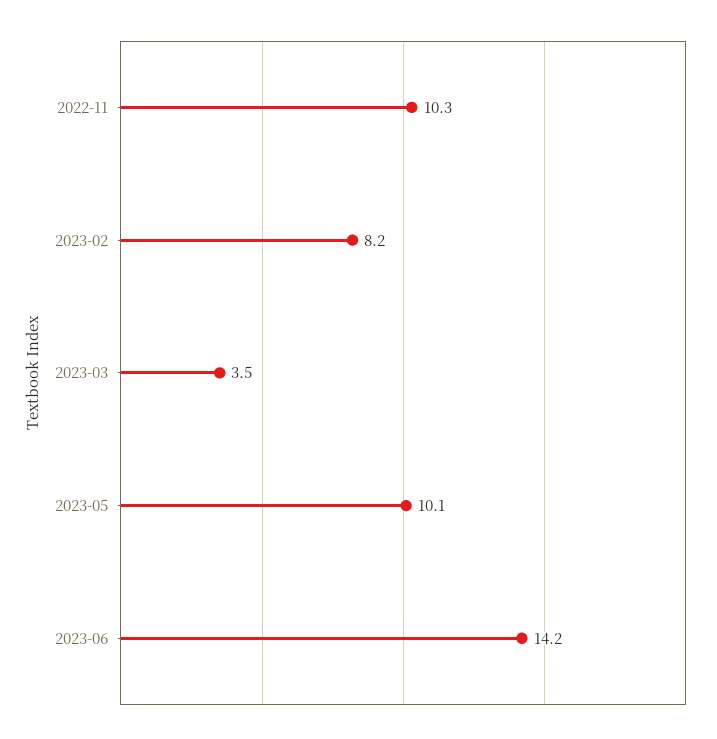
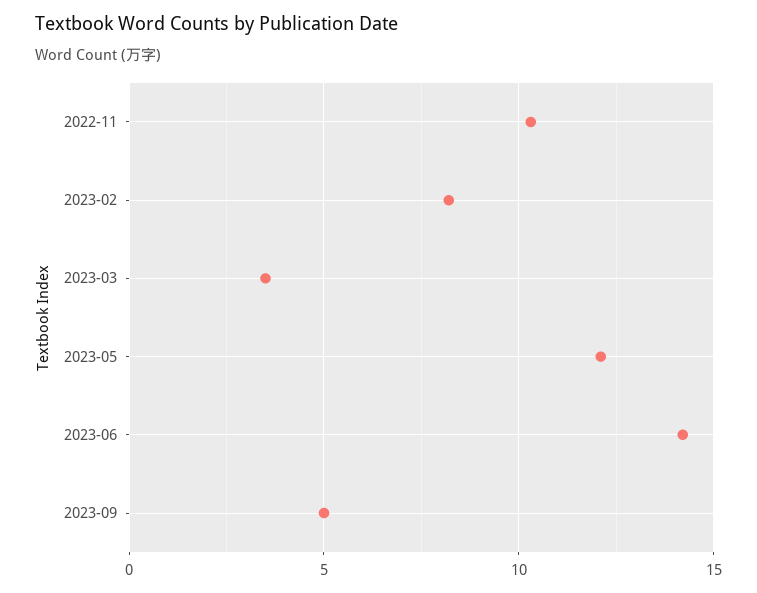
2023-05: 10.1 -> 12
2023-09: none -> 5

